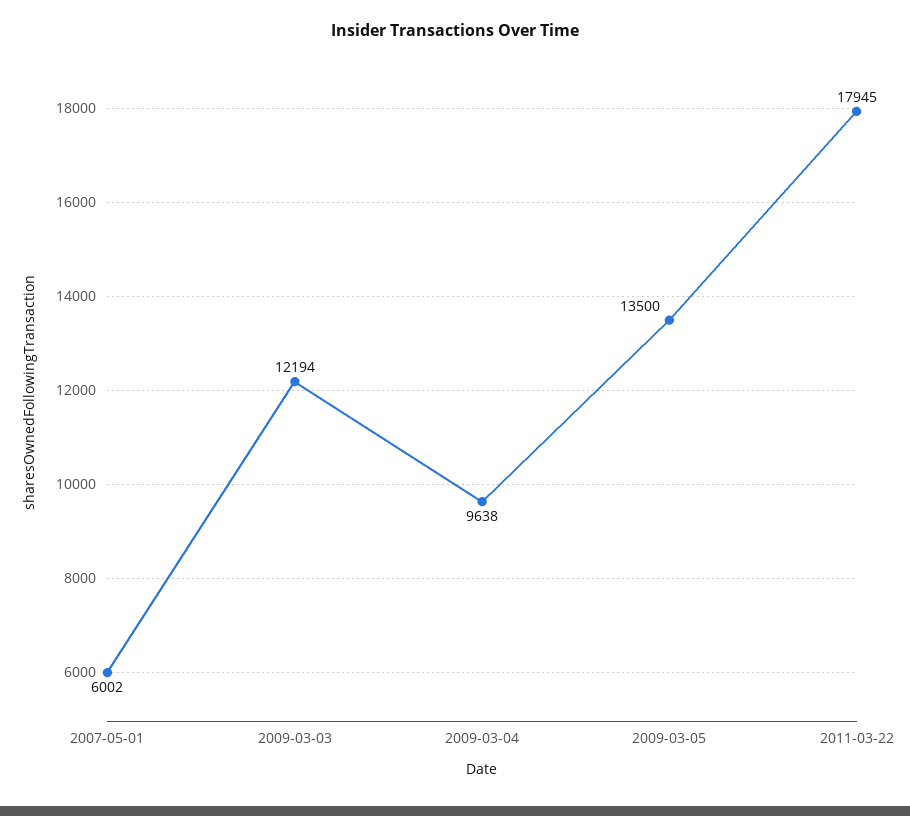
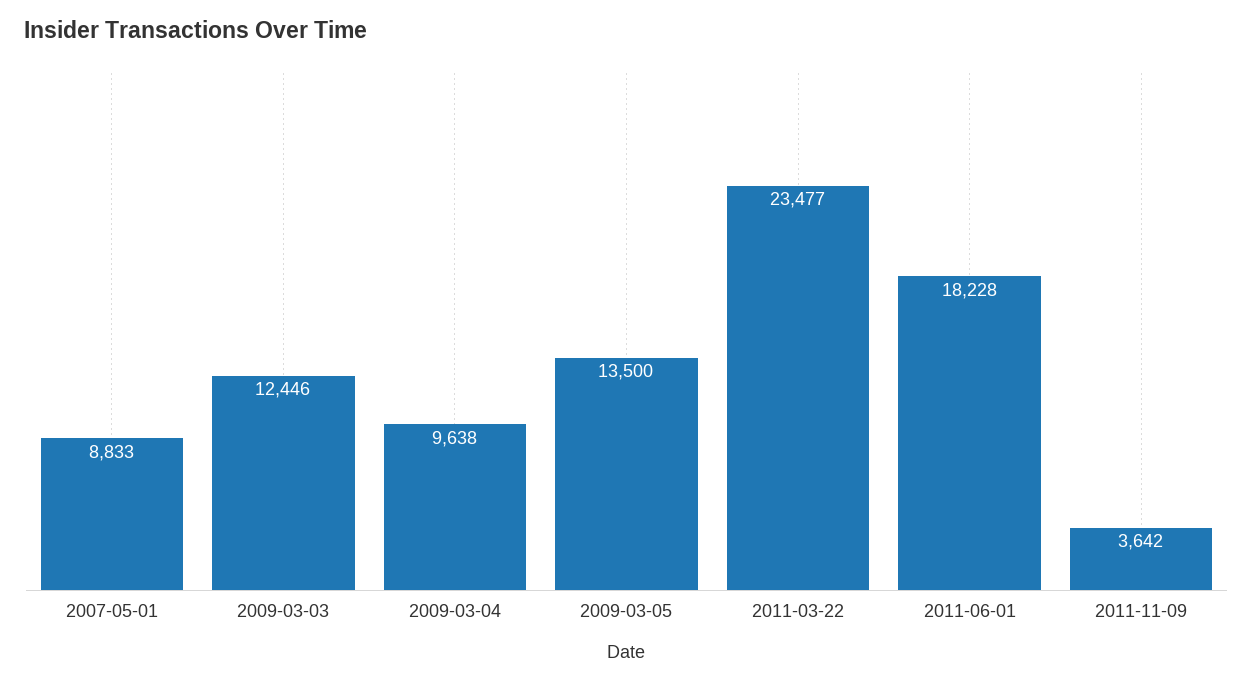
2007-05-01: 6002 -> 8833
2009-03-03: 12194 -> 12446
2011-03-22: 17945 -> 23477
2011-06-01: none -> 18228
2011-11-09: none -> 3642

